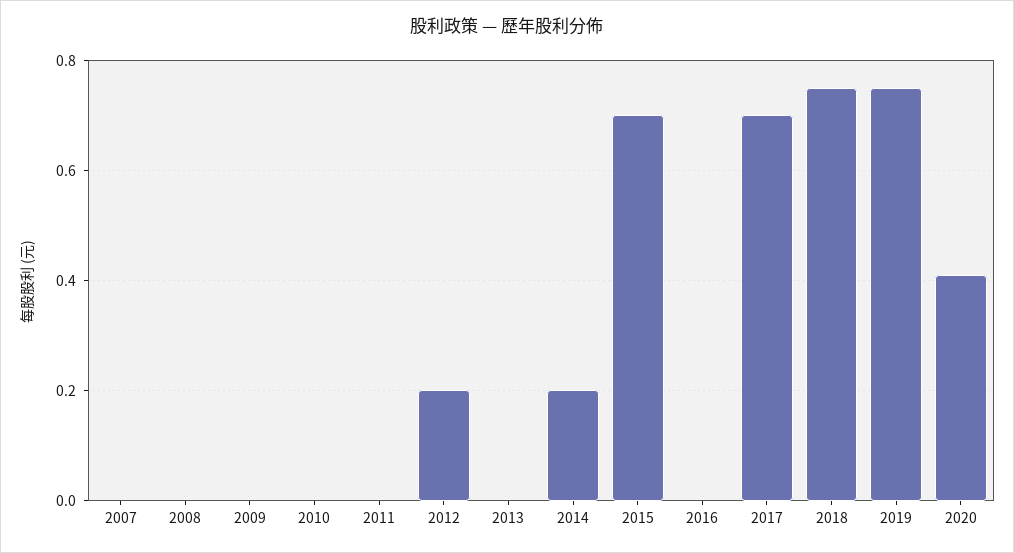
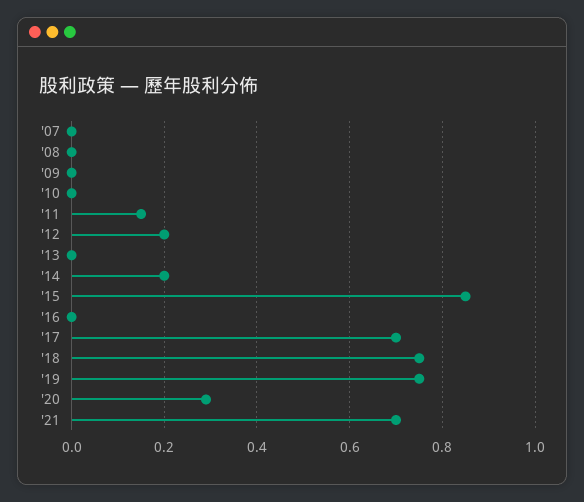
2011: 0 -> 0.15
2015: 0.7 -> 0.85
2020: 0.4 -> 0.3
'21: none -> 0.7

